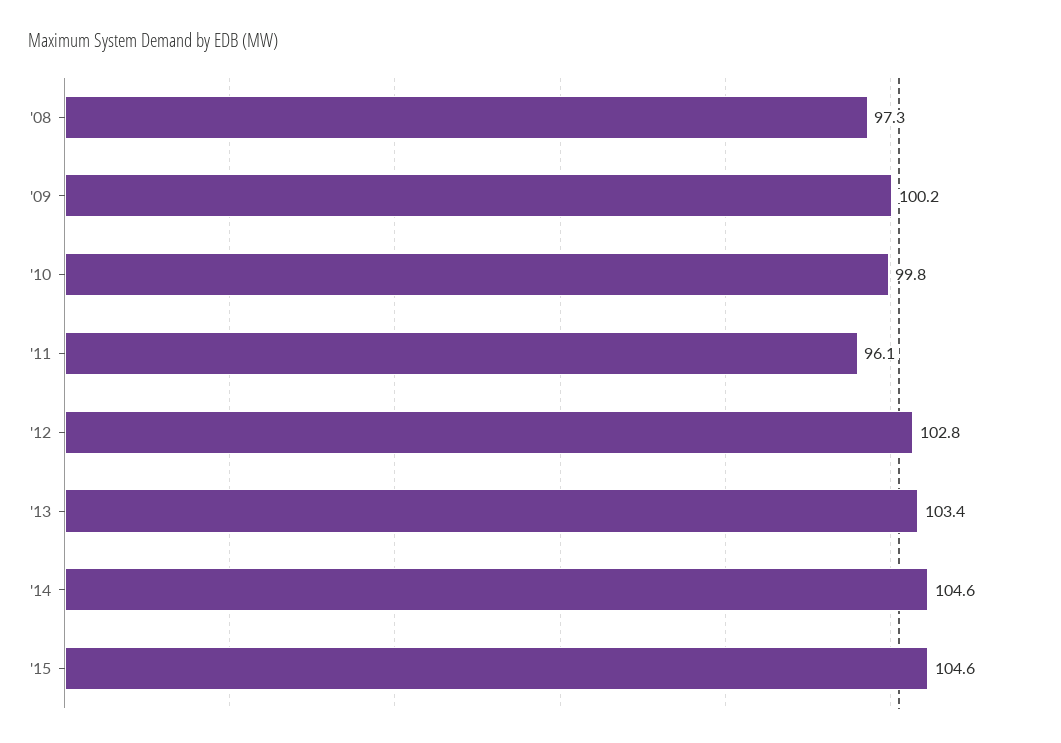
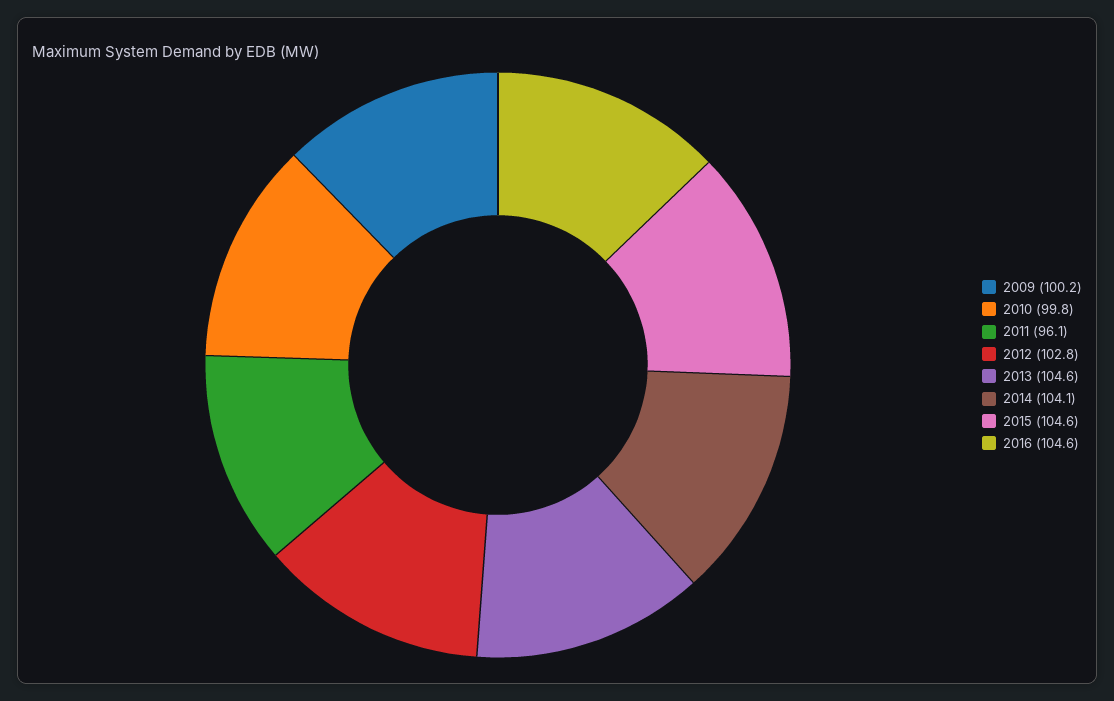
'08: 97.3 -> none
'13: 103.4 -> 104.6
'14: 104.6 -> 104.1
2016: none -> 104.6

